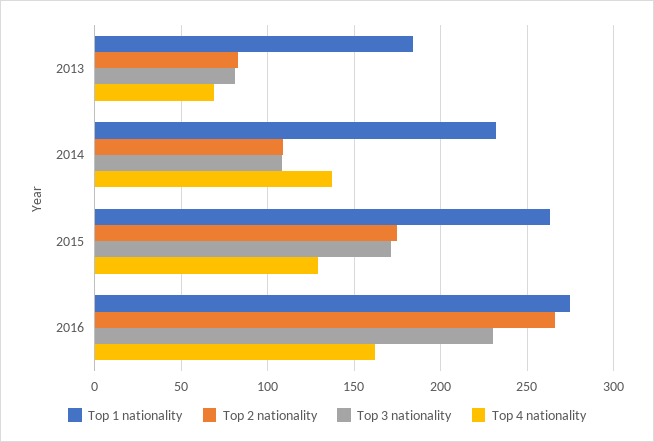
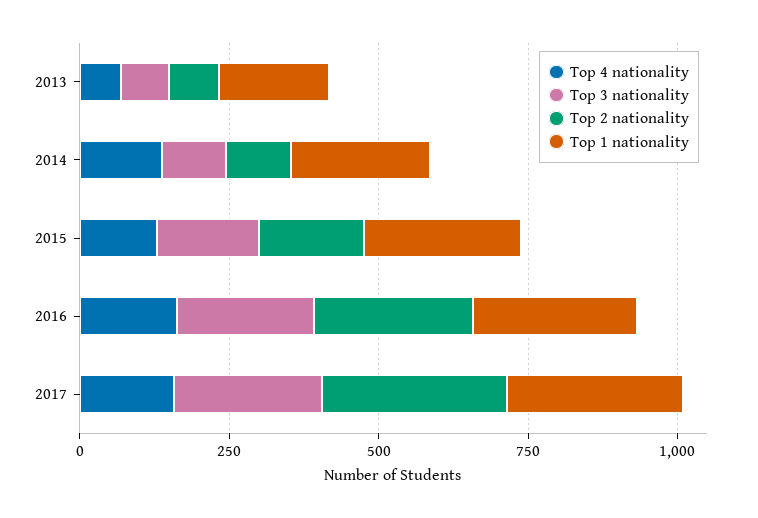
Top 4 nationality, 2017: none -> 150
Top 3 nationality, 2017: none -> 250
Top 2 nationality, 2017: none -> 300
Top 1 nationality, 2017: none -> 300

